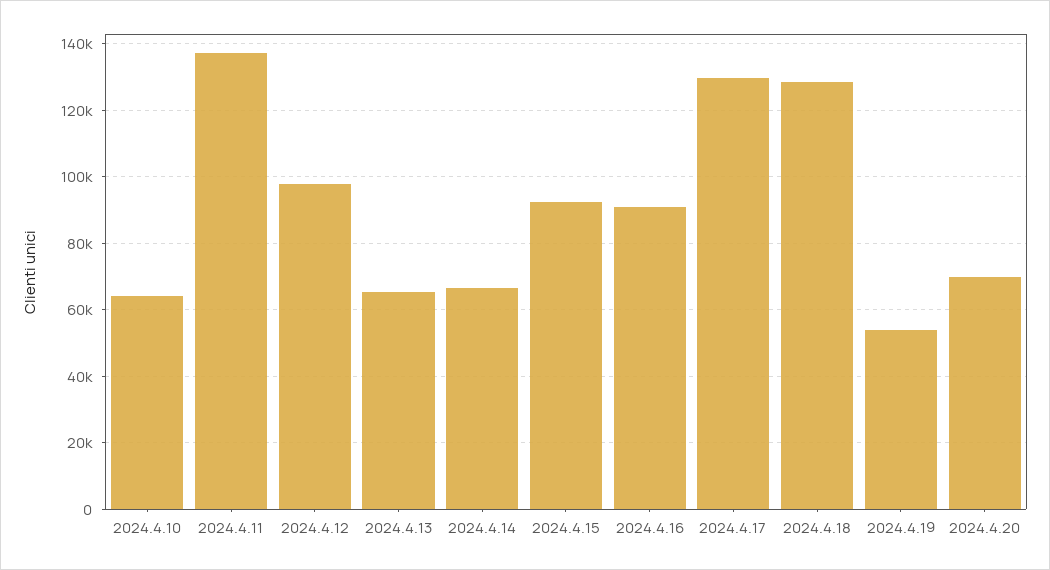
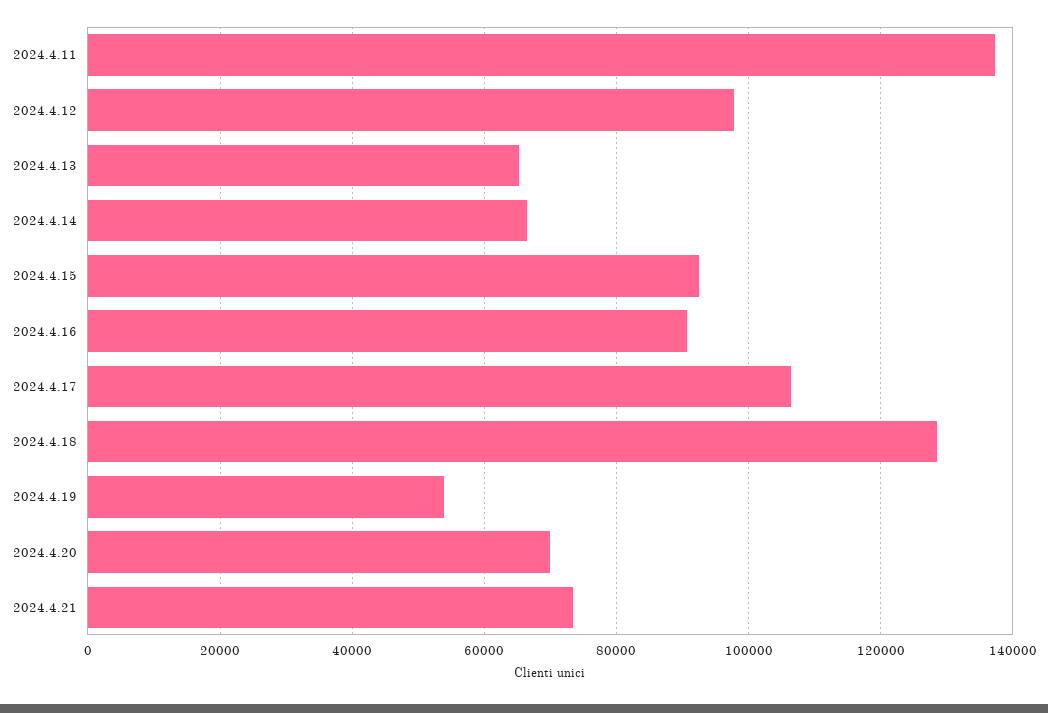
2024.4.10: 64000 -> none
2024.4.17: 130000 -> 106000
2024.4.21: none -> 74000

